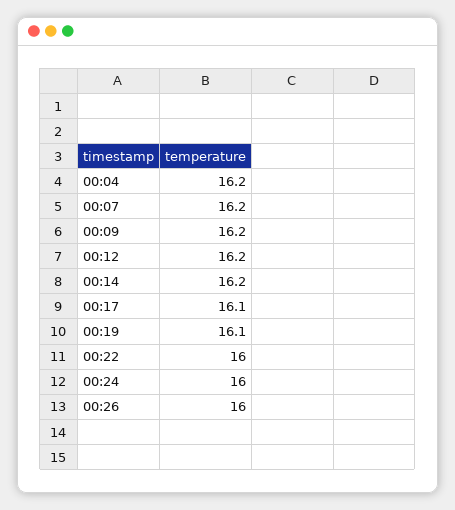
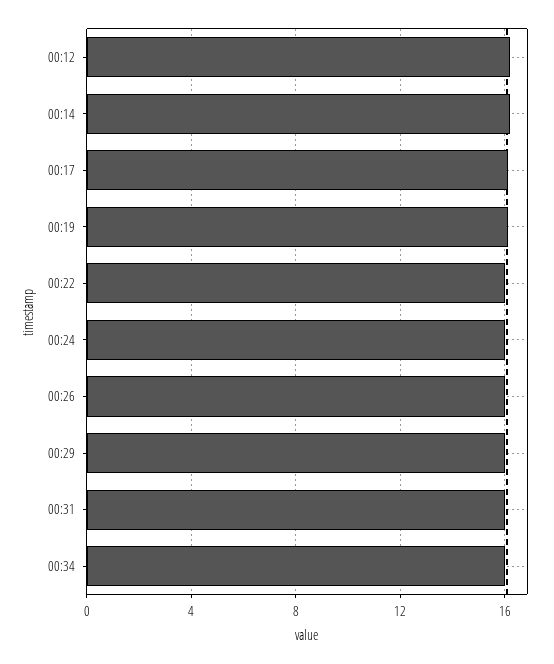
00:04: 16.2 -> none
00:07: 16.2 -> none
00:09: 16.2 -> none
00:29: none -> 16
00:31: none -> 16
00:34: none -> 16

